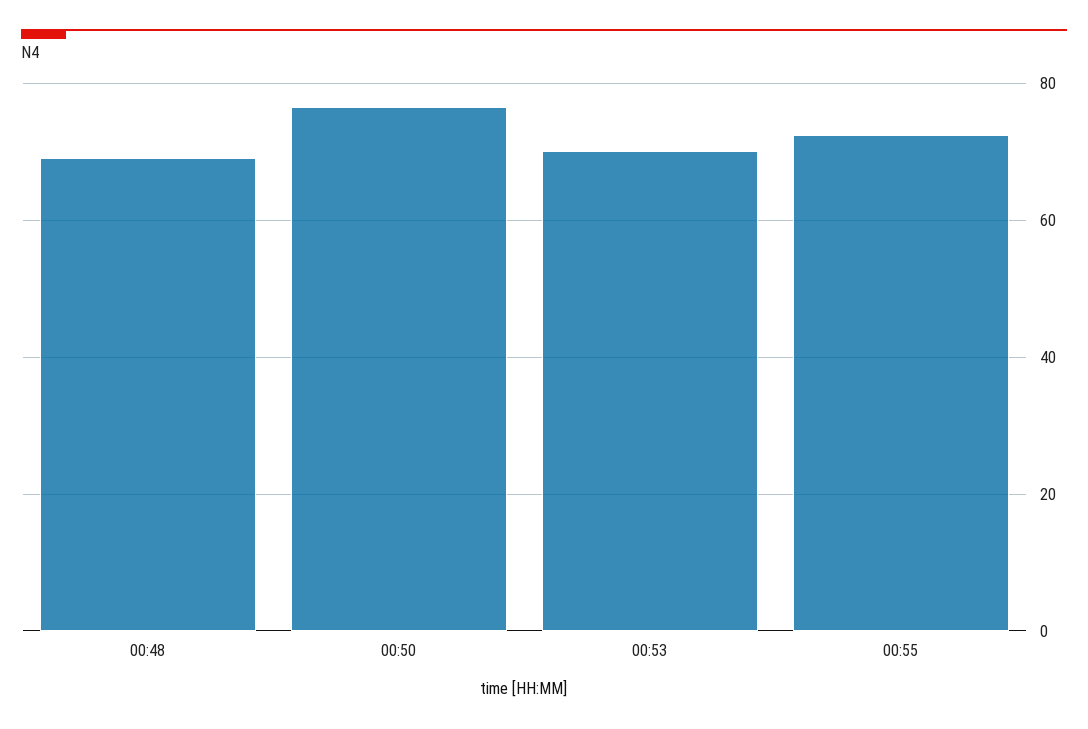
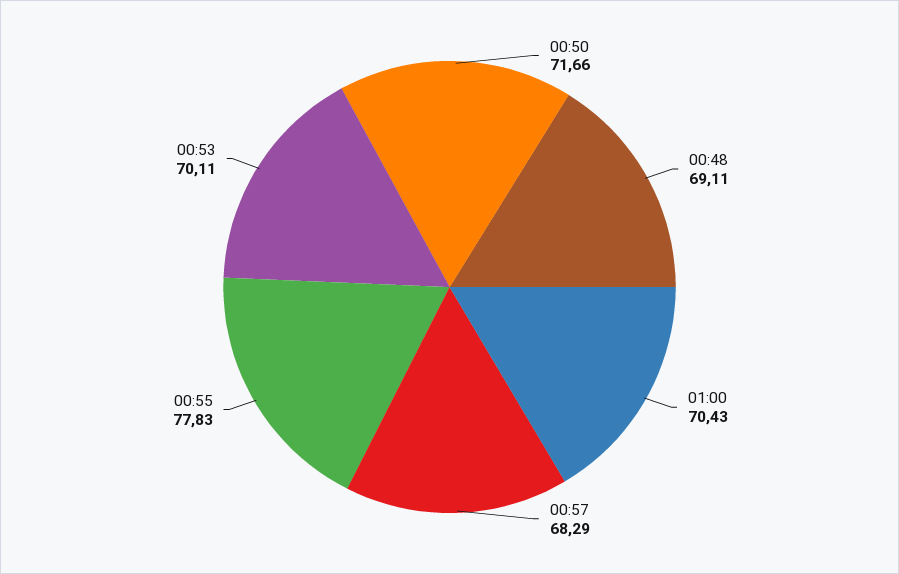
00:50: 76 -> 71.66
00:55: 72 -> 77.83
01:00: none -> 70.43
00:57: none -> 68.29

